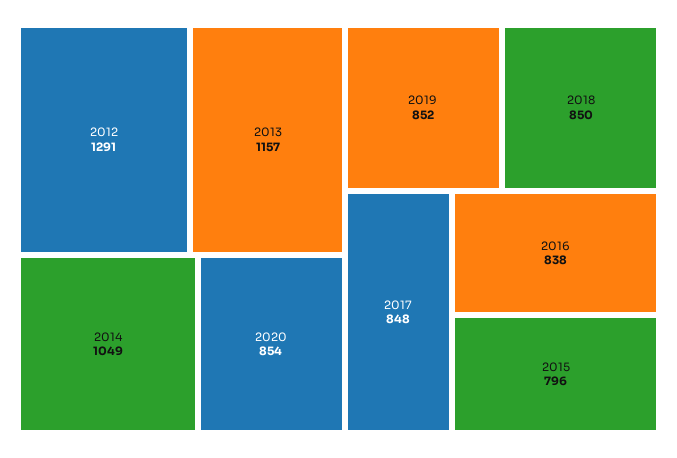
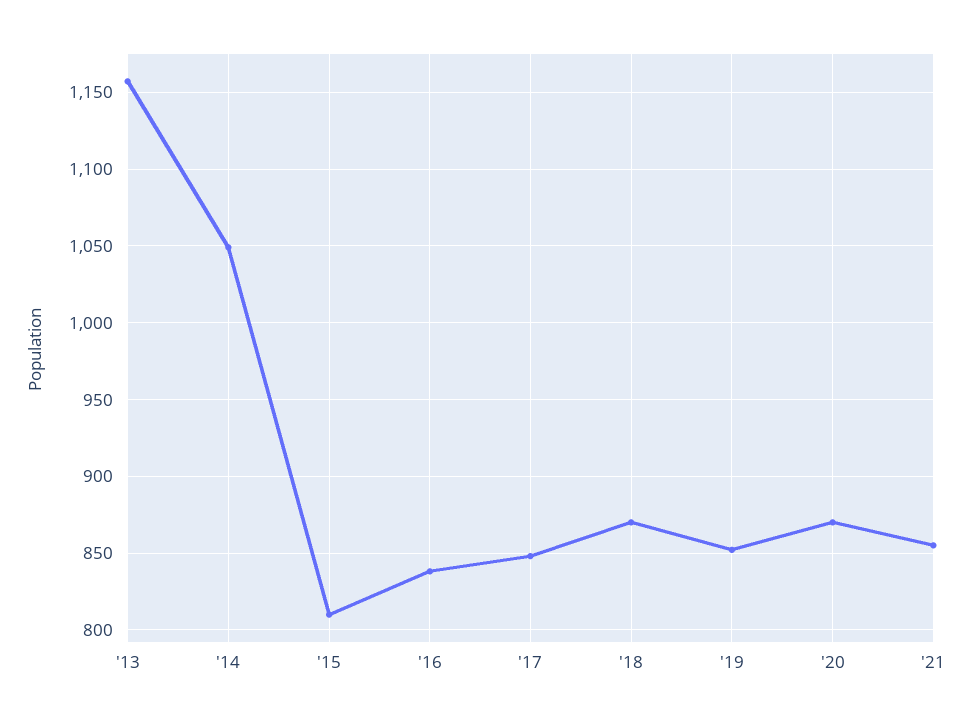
2012: 1291 -> none
2020: 854 -> 870
2018: 850 -> 870
2015: 796 -> 810
'21: none -> 855

